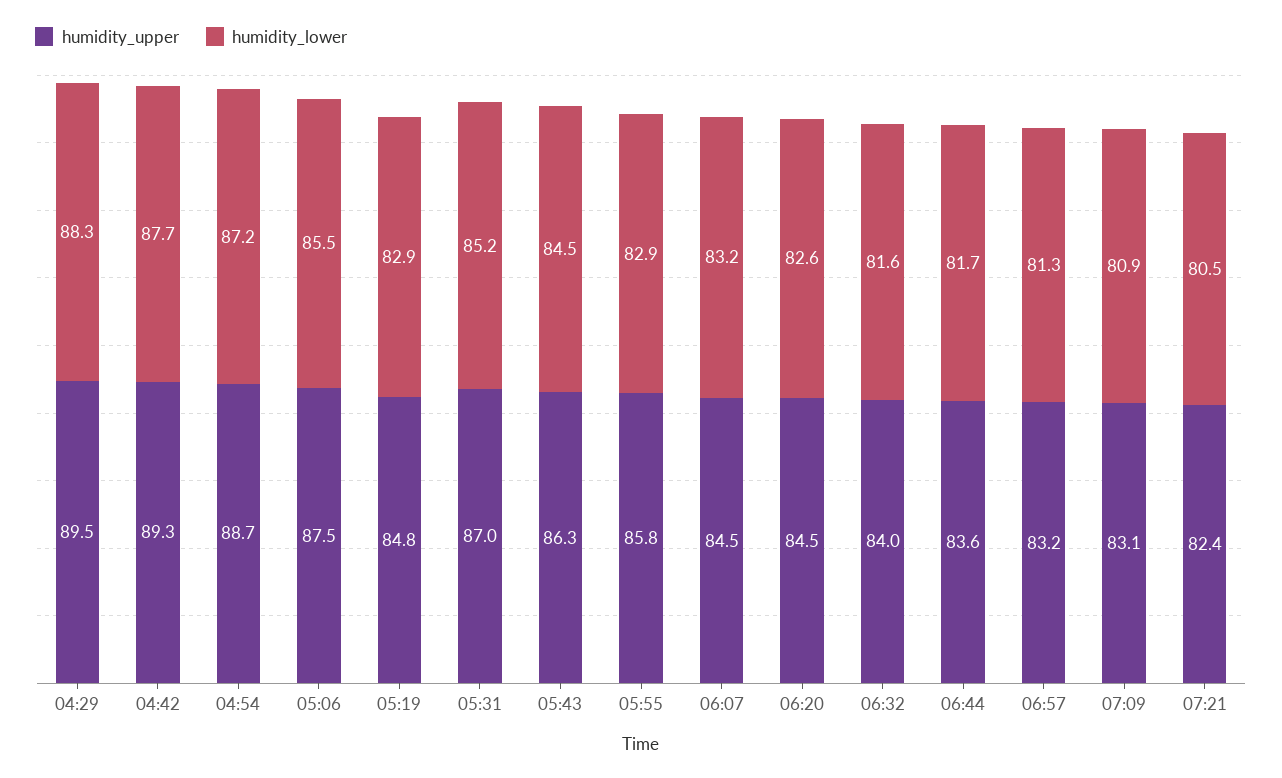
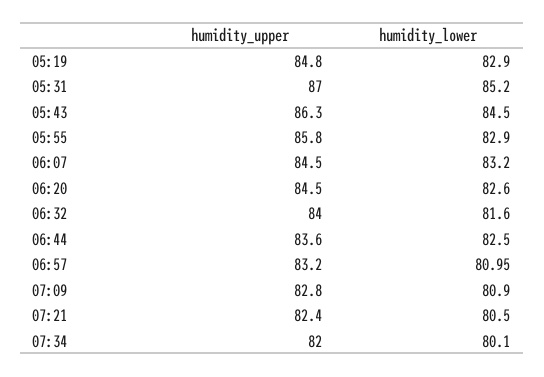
humidity_upper, 04:29: 89.5 -> none
humidity_lower, 04:29: 88.3 -> none
humidity_upper, 04:42: 89.3 -> none
humidity_lower, 04:42: 87.7 -> none
humidity_upper, 04:54: 88.7 -> none
humidity_lower, 04:54: 87.2 -> none
humidity_upper, 05:06: 87.5 -> none
humidity_lower, 05:06: 85.5 -> none
humidity_lower, 06:44: 81.7 -> 82.5
humidity_lower, 06:57: 81.3 -> 80.95
humidity_upper, 07:09: 83.1 -> 82.8
humidity_upper, 07:34: none -> 82
humidity_lower, 07:34: none -> 80.1

